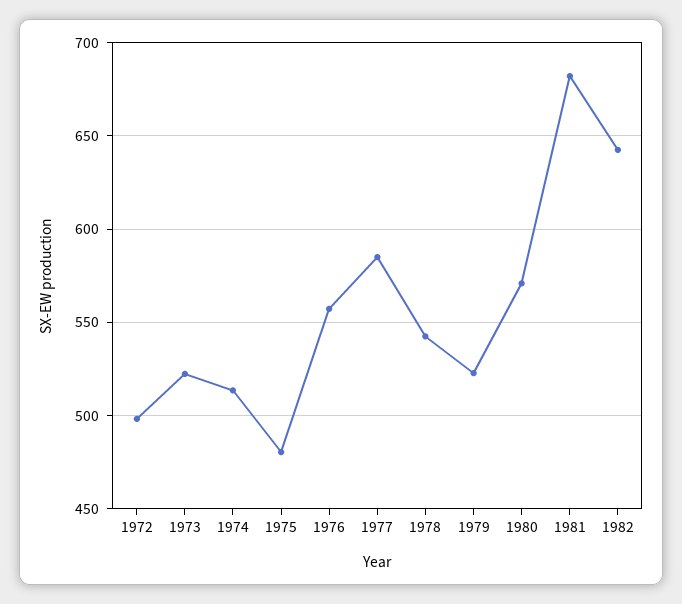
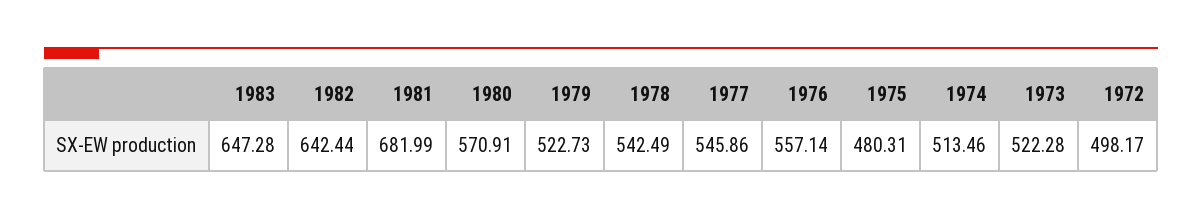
1977: 585 -> 545.86
1983: none -> 647.28

